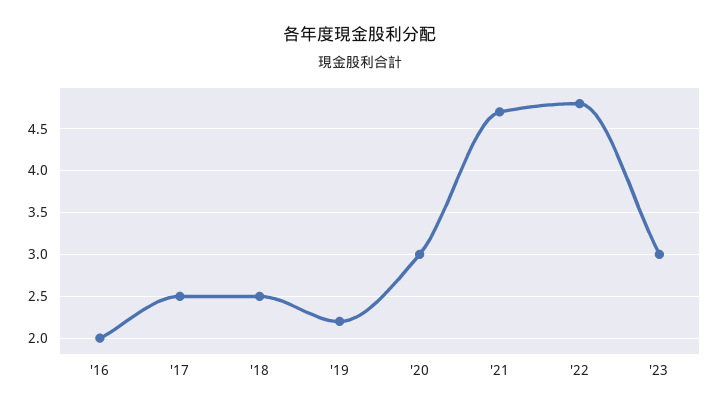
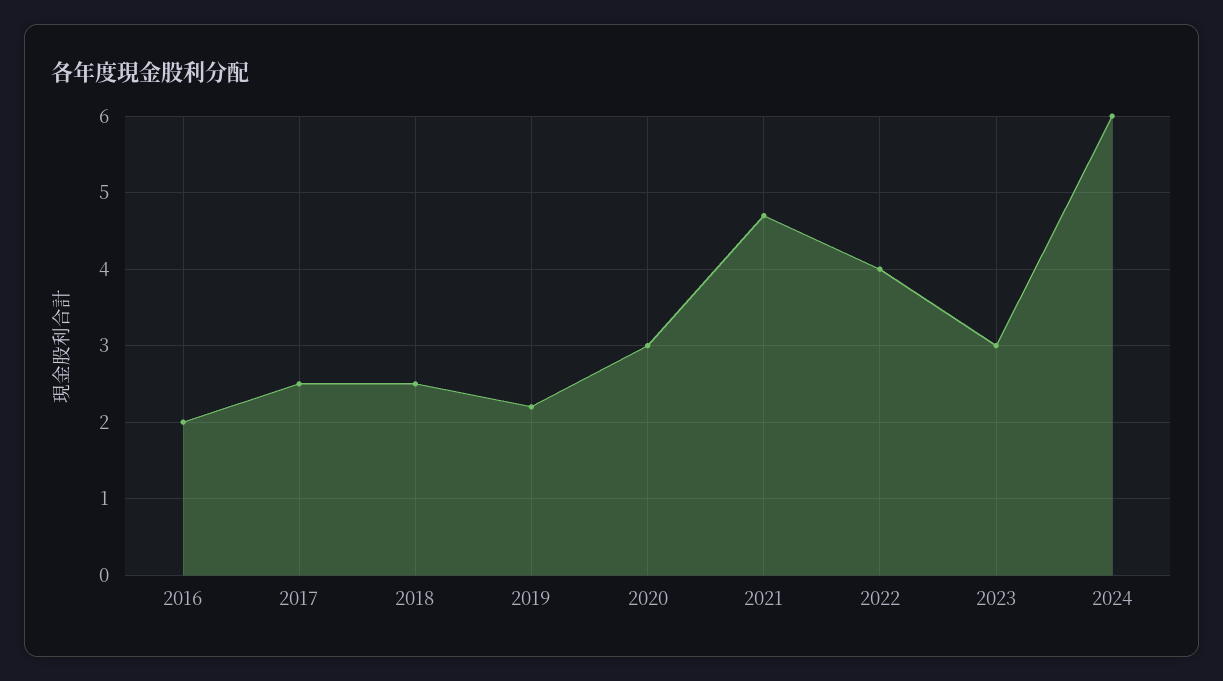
'22: 4.8 -> 4
2024: none -> 6

